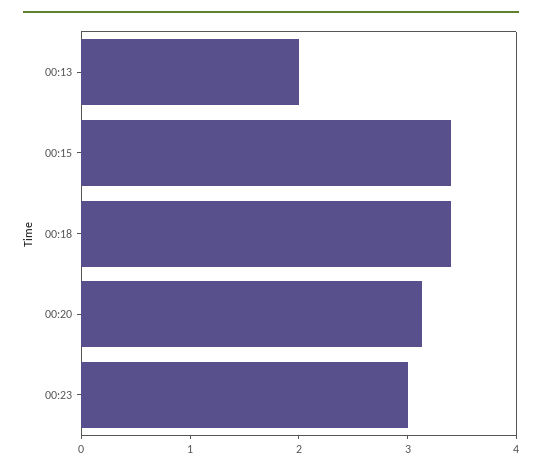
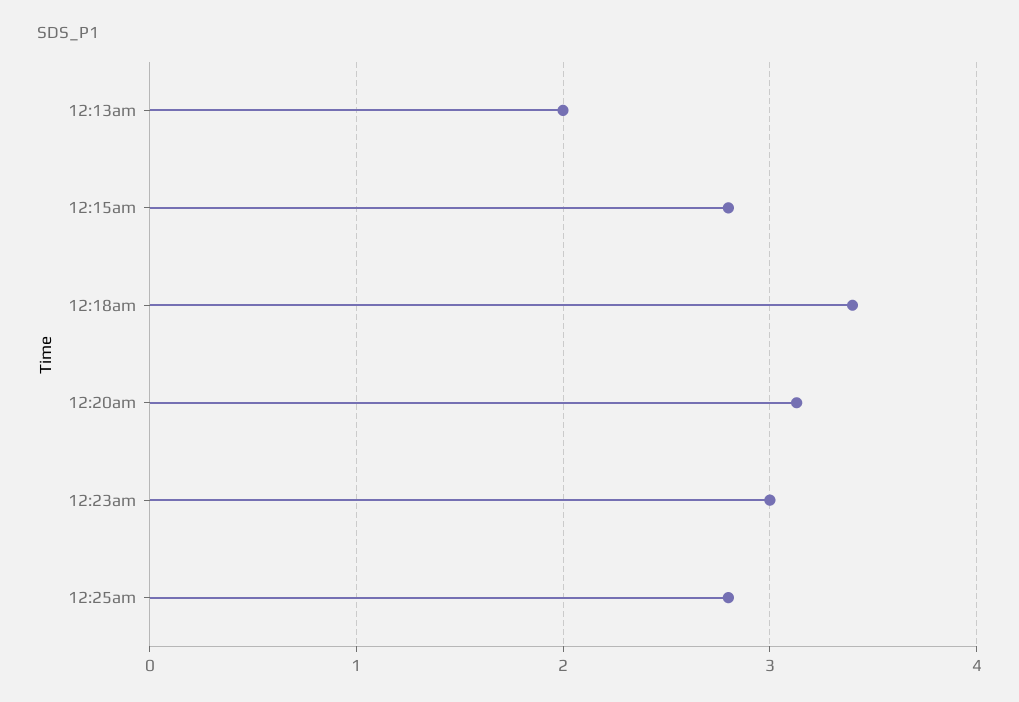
00:15: 3.4 -> 2.8
12:25am: none -> 2.8

